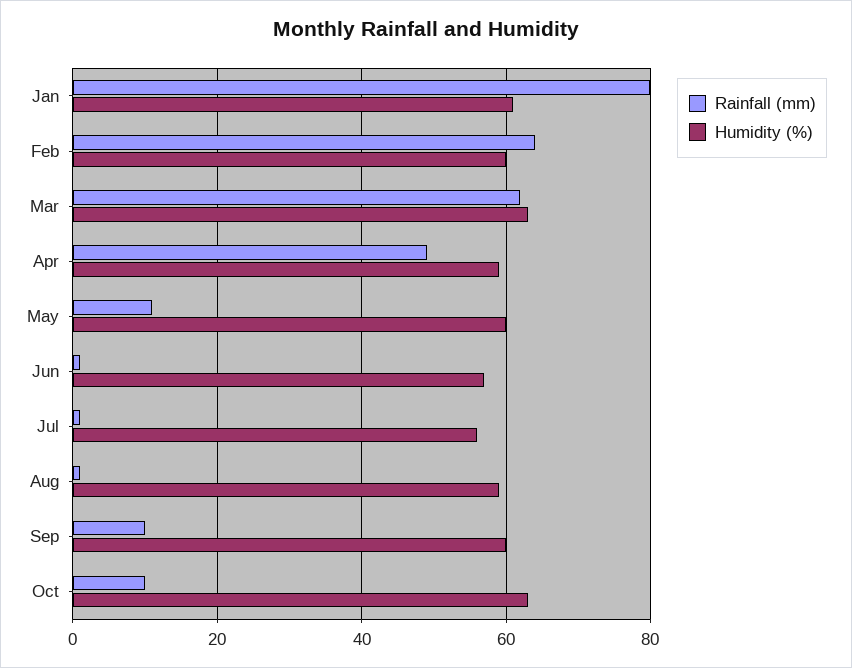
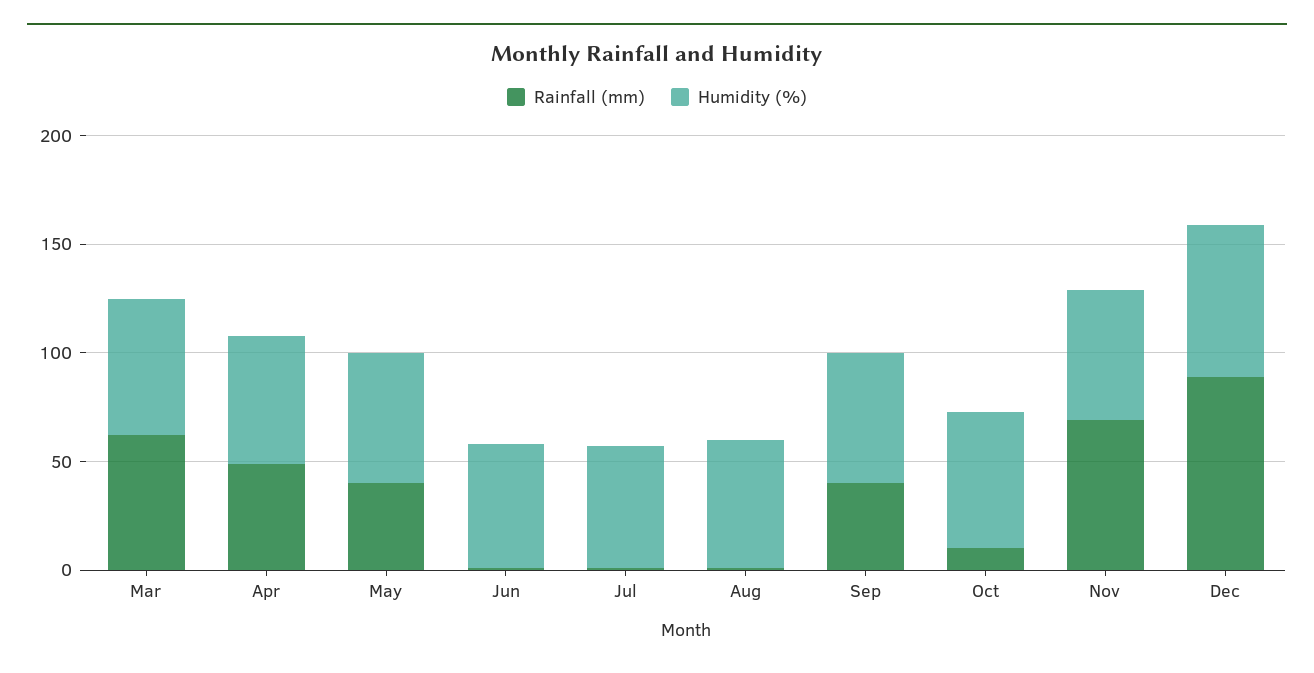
Rainfall (mm), Jan: 80 -> none
Humidity (%), Jan: 60 -> none
Rainfall (mm), Feb: 65 -> none
Humidity (%), Feb: 60 -> none
Rainfall (mm), May: 10 -> 40
Rainfall (mm), Sep: 10 -> 40
Rainfall (mm), Nov: none -> 70
Humidity (%), Nov: none -> 60
Rainfall (mm), Dec: none -> 90
Humidity (%), Dec: none -> 70

